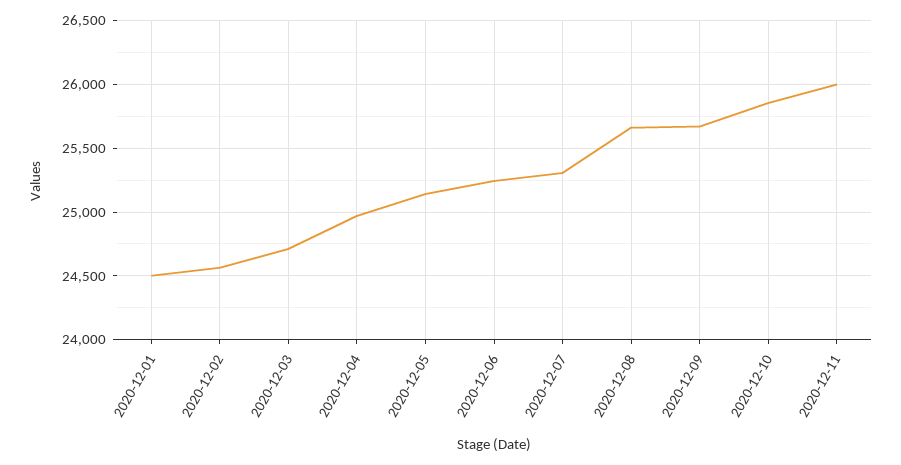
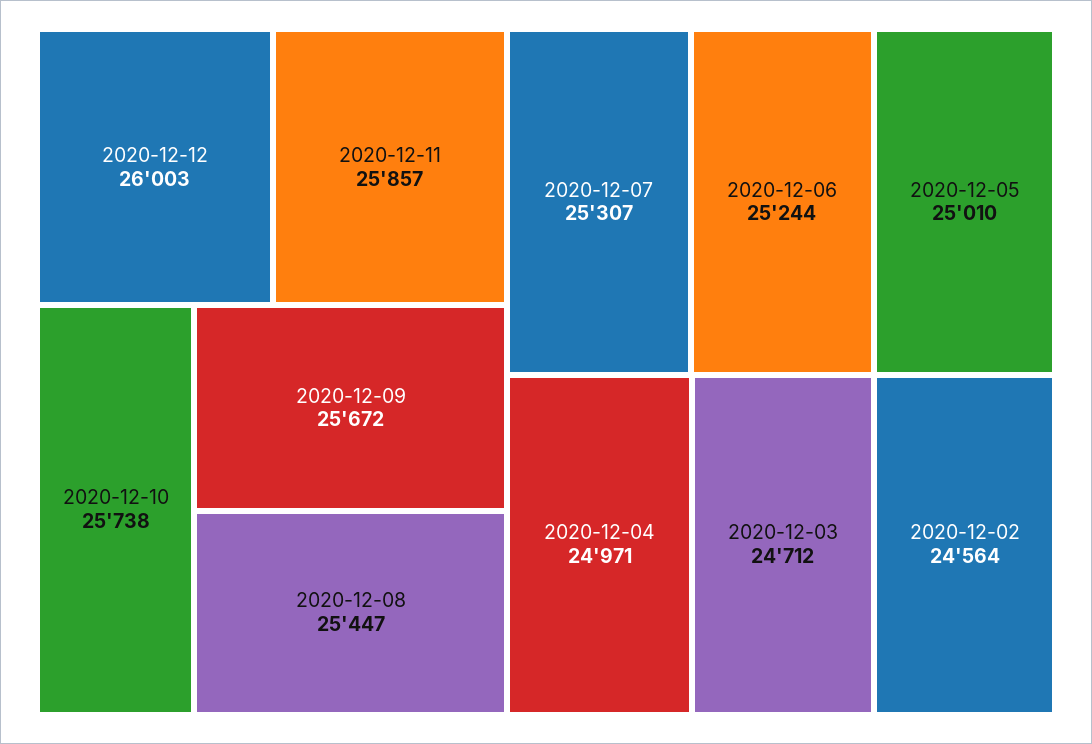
2020-12-01: 24500 -> none
2020-12-05: 25150 -> 25010
2020-12-08: 25650 -> 25447
2020-12-10: 25850 -> 25738
2020-12-11: 26000 -> 25857
2020-12-12: none -> 26003

